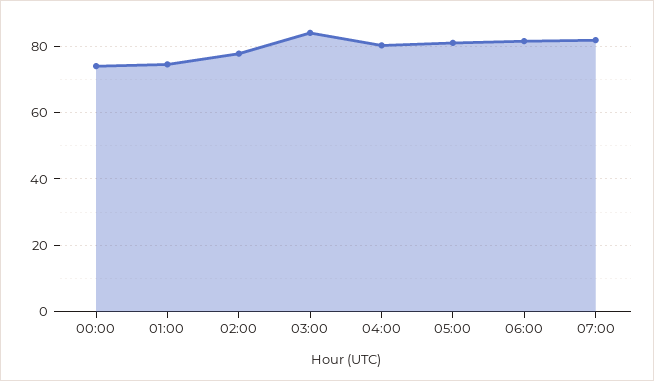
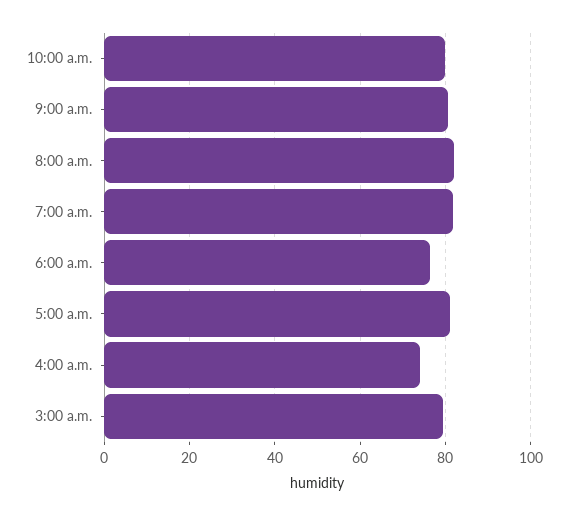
00:00: 74 -> none
01:00: 74 -> none
02:00: 78 -> none
03:00: 84 -> 80
04:00: 80 -> 74
06:00: 82 -> 76
10:00 a.m.: none -> 80
9:00 a.m.: none -> 80
8:00 a.m.: none -> 82

